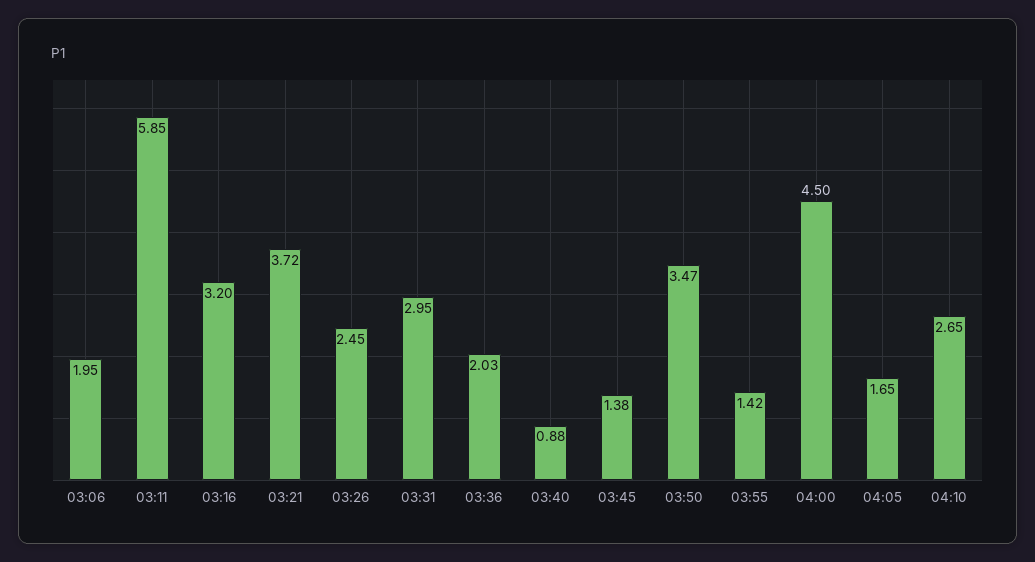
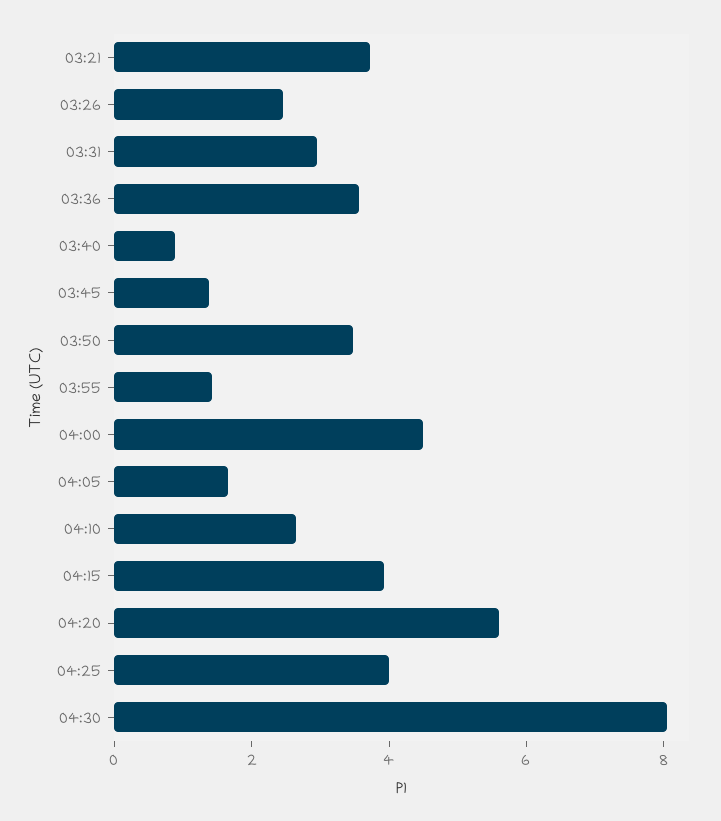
03:06: 1.95 -> none
03:11: 5.85 -> none
03:16: 3.2 -> none
03:36: 2.03 -> 3.5
04:15: none -> 4
04:20: none -> 5.5
04:25: none -> 4
04:30: none -> 8

